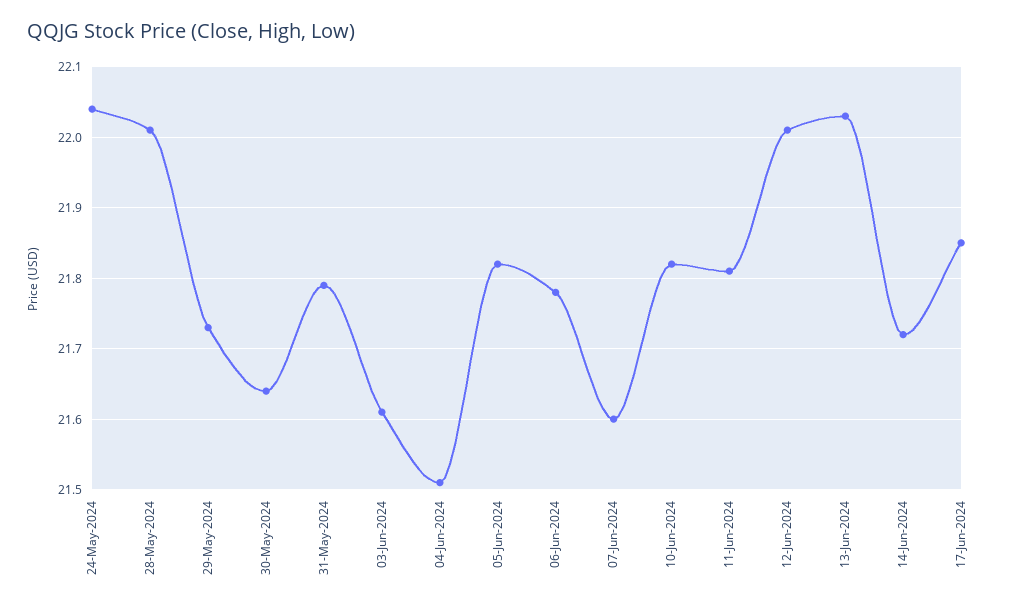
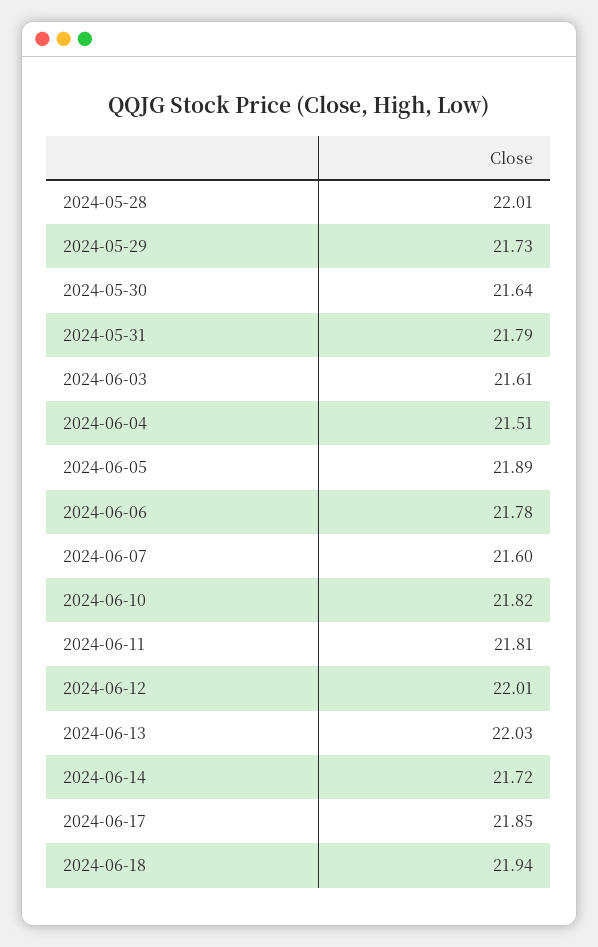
24-May-2024: 22.04 -> none
05-Jun-2024: 21.82 -> 21.89
2024-06-18: none -> 21.94

